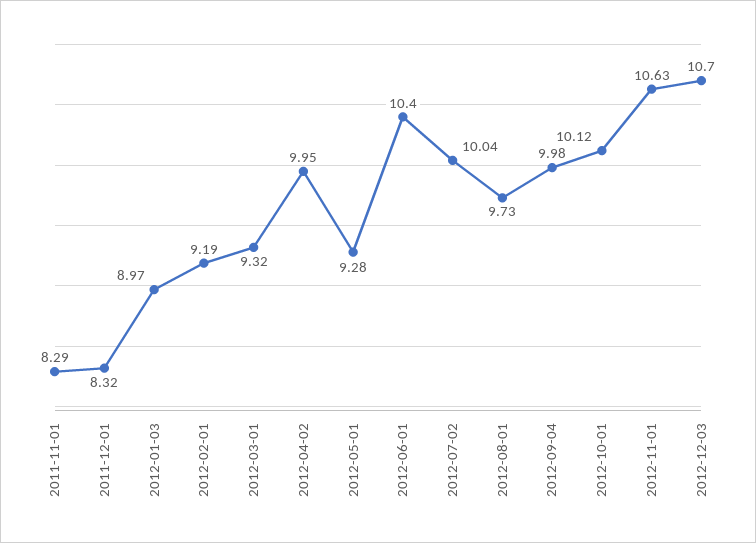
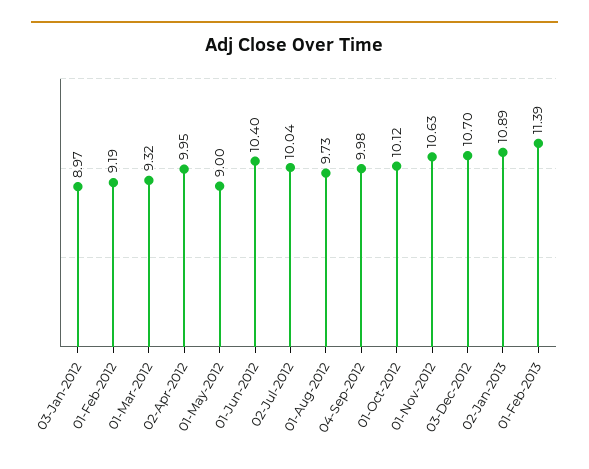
2011-11-01: 8.29 -> none
2011-12-01: 8.32 -> none
2012-05-01: 9.28 -> 9
02-Jan-2013: none -> 10.89
01-Feb-2013: none -> 11.39

